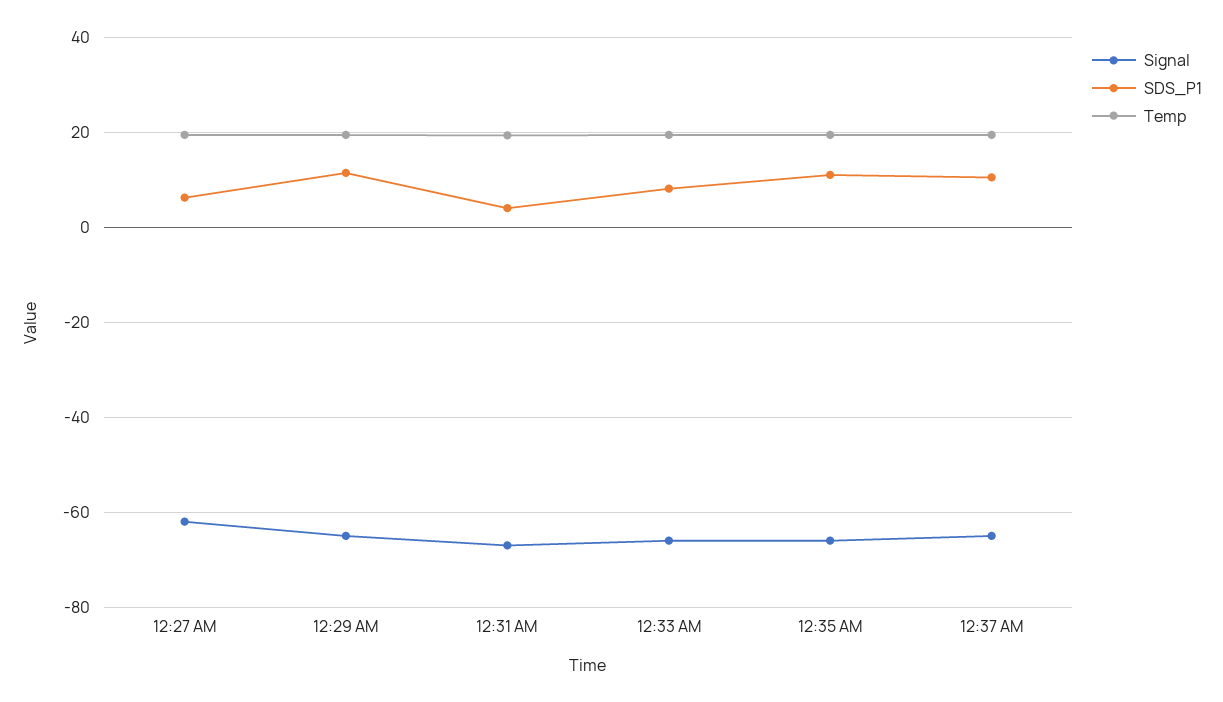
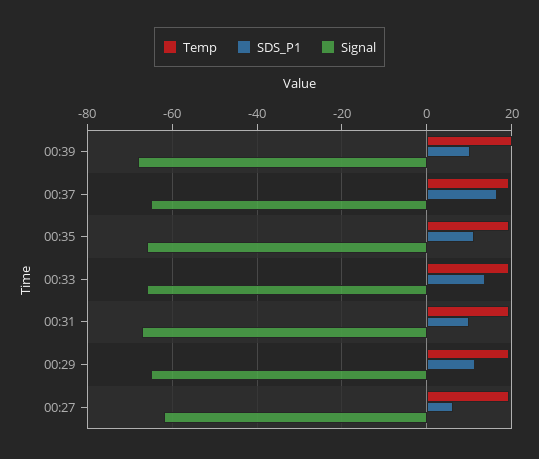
SDS_P1, 12:31 AM: 4 -> 10
SDS_P1, 12:33 AM: 8 -> 14
SDS_P1, 12:37 AM: 10 -> 16
Temp, 00:39: none -> 20
SDS_P1, 00:39: none -> 10
Signal, 00:39: none -> -68

